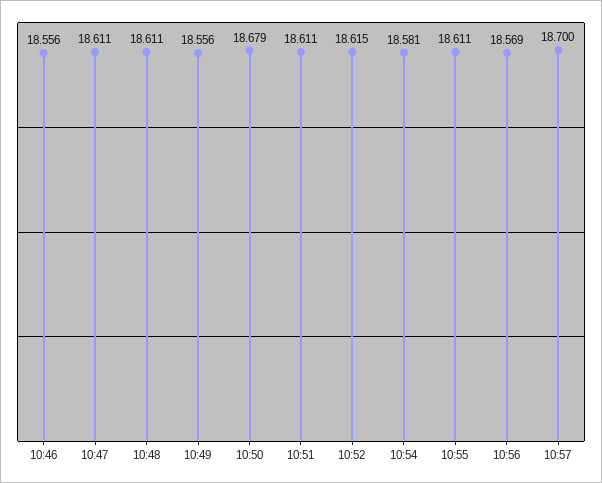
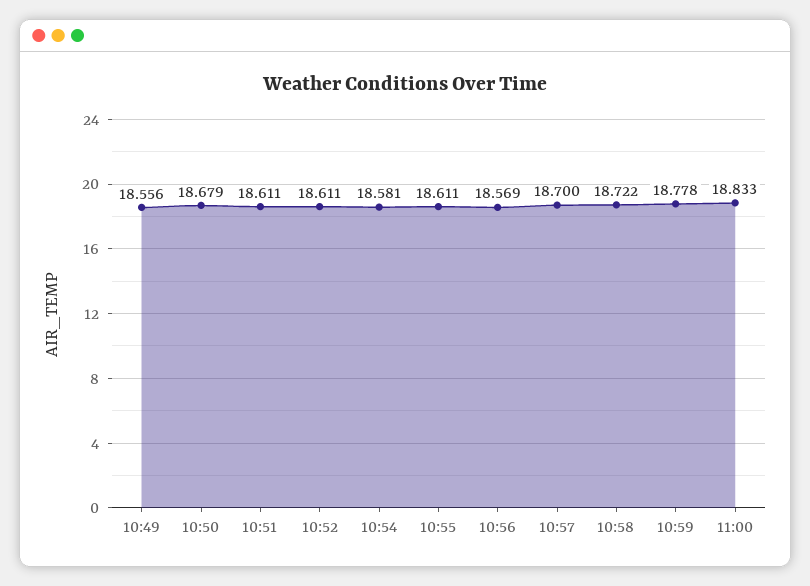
10:46: 18.556 -> none
10:47: 18.611 -> none
10:48: 18.611 -> none
10:52: 18.615 -> 18.611
10:58: none -> 18.722
10:59: none -> 18.778
11:00: none -> 18.833

